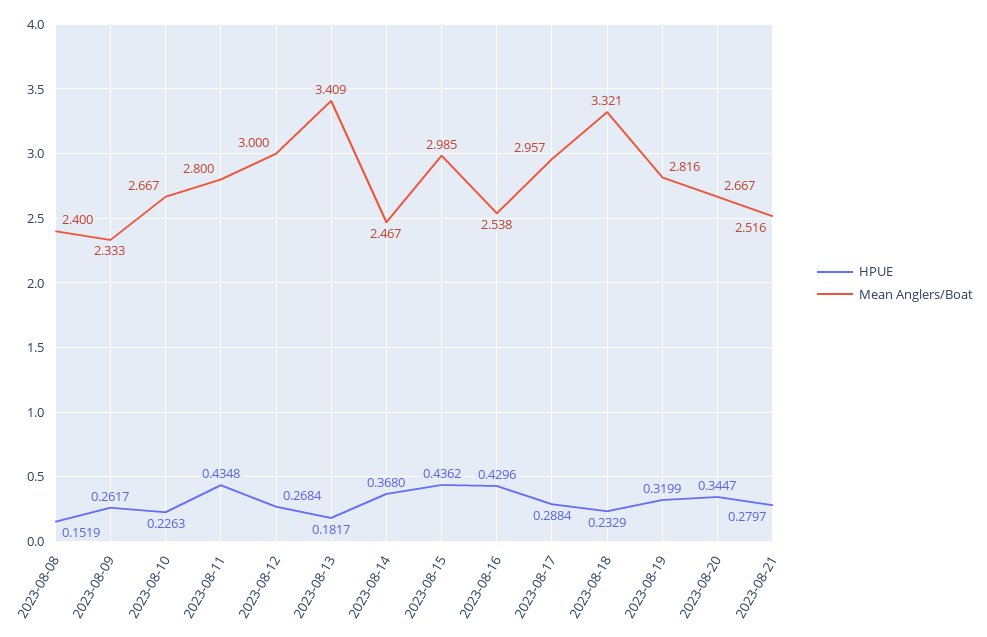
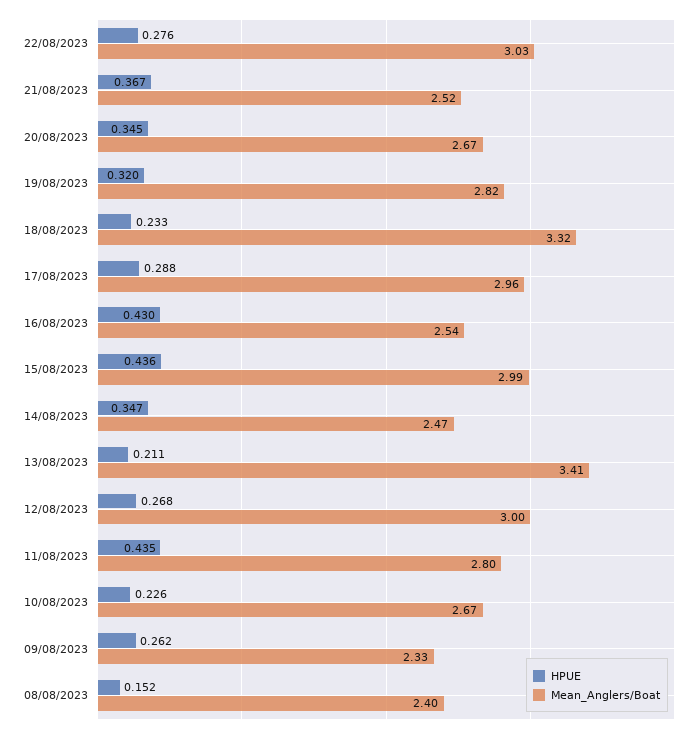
HPUE, 2023-08-13: 0.1817 -> 0.211
HPUE, 2023-08-14: 0.368 -> 0.347
HPUE, 2023-08-21: 0.2797 -> 0.367
HPUE, 22/08/2023: none -> 0.276
Mean Anglers/Boat, 22/08/2023: none -> 3.03

